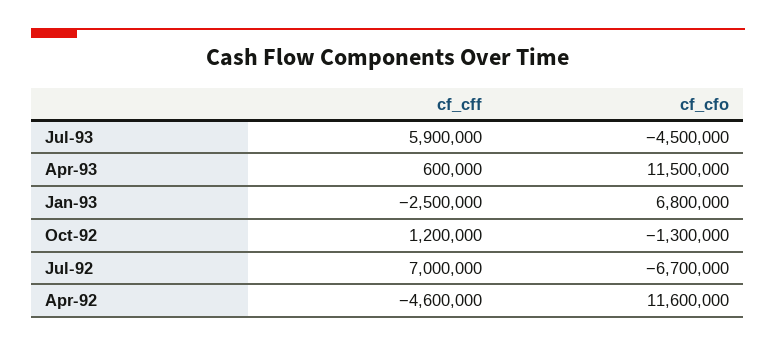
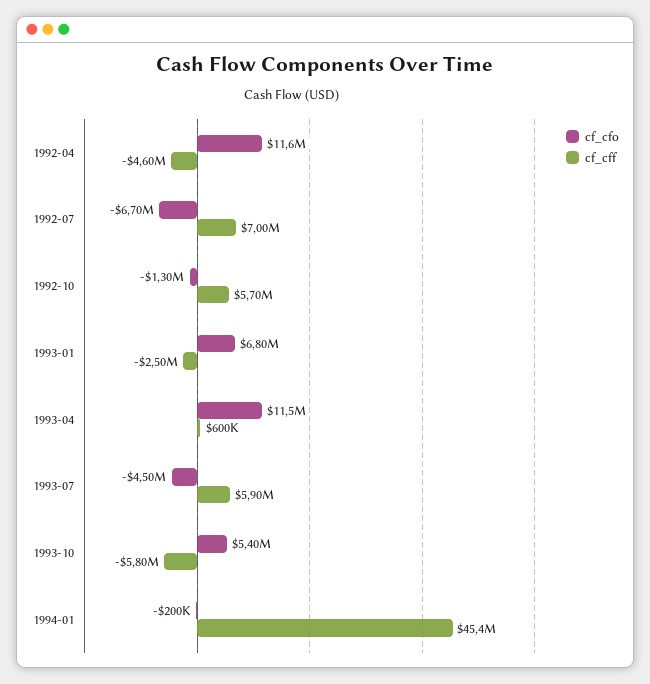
cf_cff, Oct-92: 1200000 -> 5700000
cf_cfo, 1993-10: none -> 5400000
cf_cff, 1993-10: none -> -5800000
cf_cfo, 1994-01: none -> -200000
cf_cff, 1994-01: none -> 45400000

